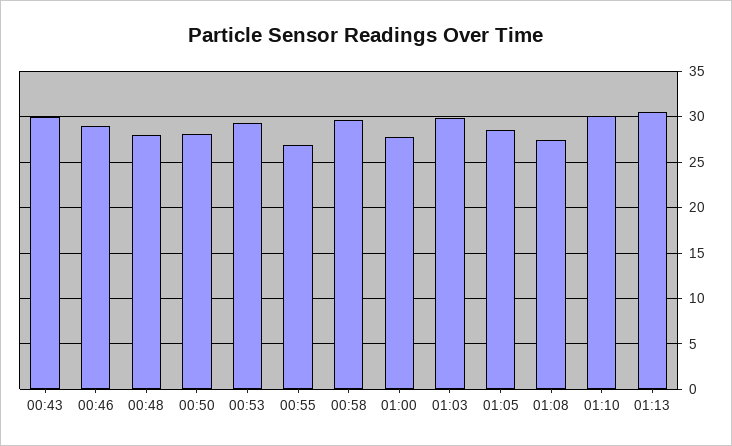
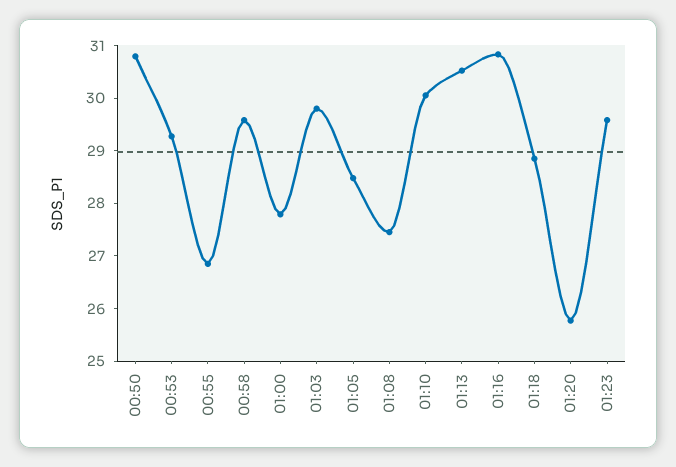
00:43: 30 -> none
00:46: 29 -> none
00:48: 28 -> none
00:50: 28 -> 30.8
01:16: none -> 30.8
01:18: none -> 28.8
01:20: none -> 25.8
01:23: none -> 29.6

